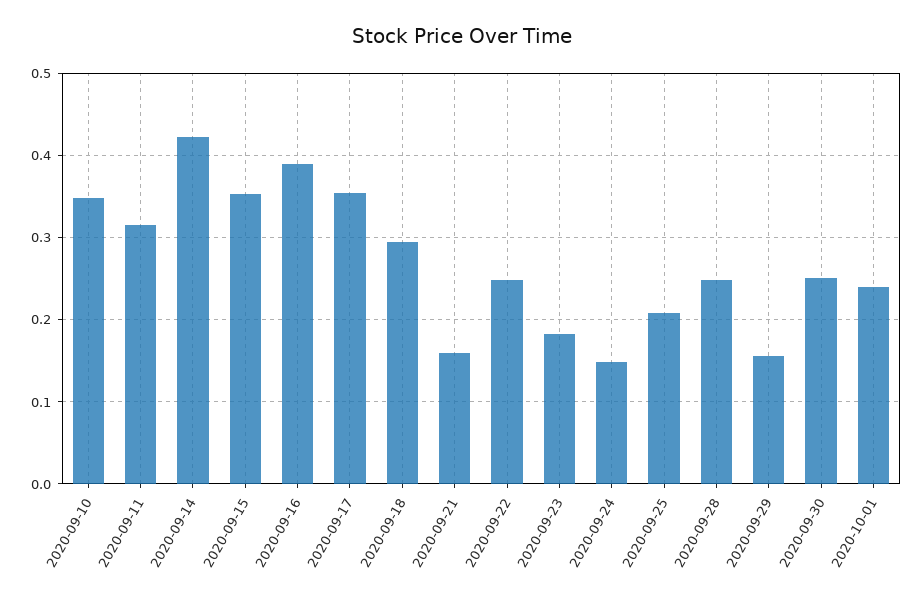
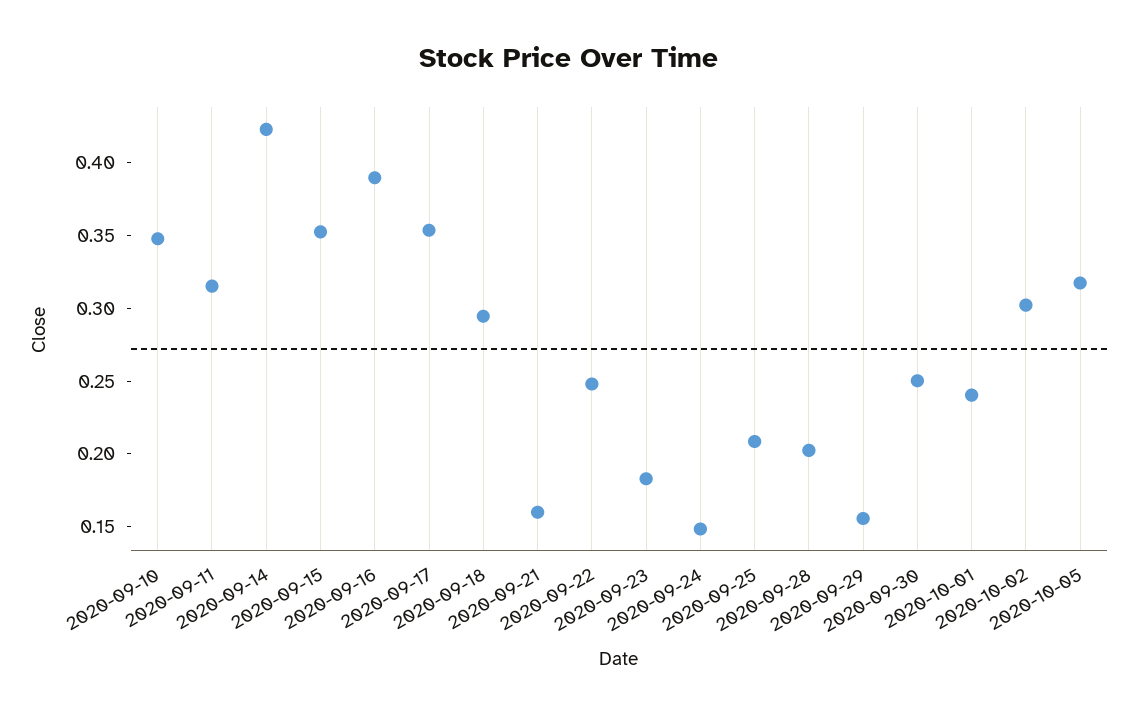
2020-09-28: 0.25 -> 0.2
2020-10-02: none -> 0.3
2020-10-05: none -> 0.32

